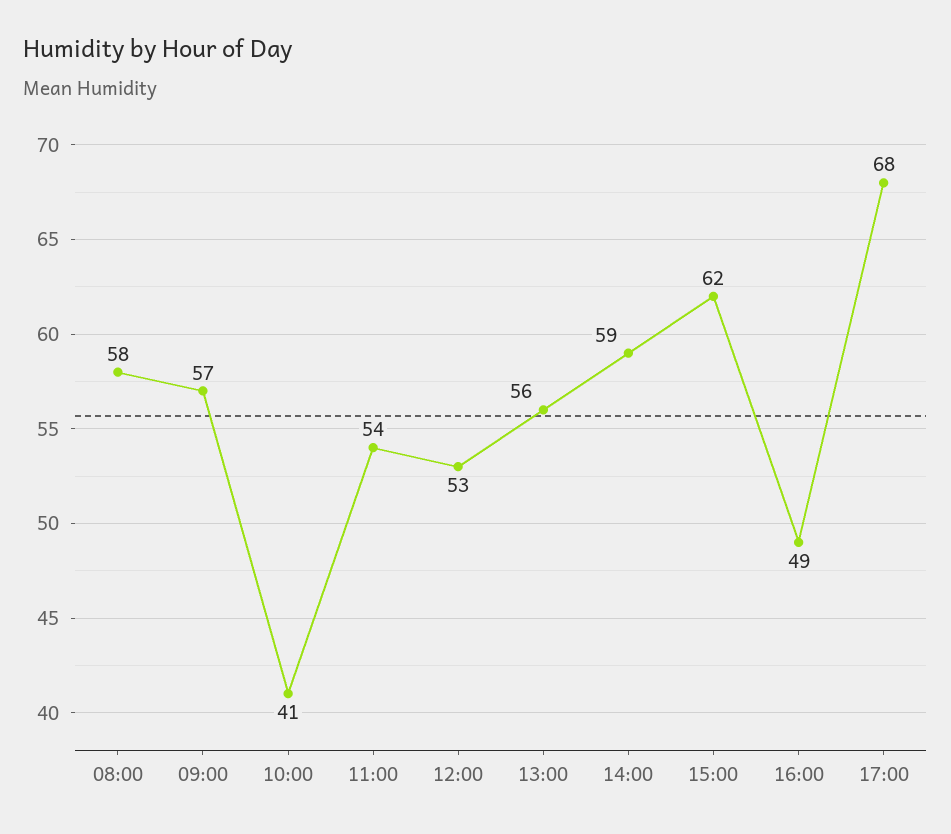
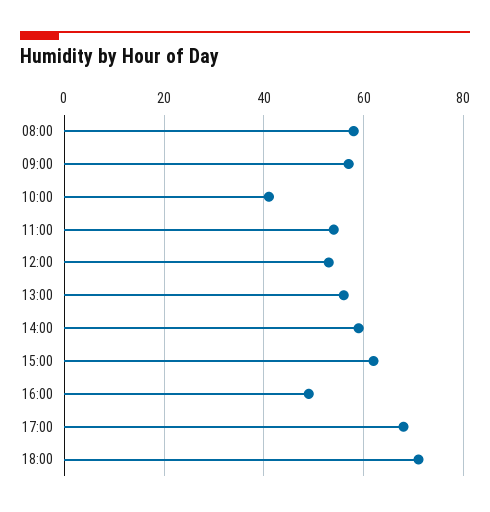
18:00: none -> 70

